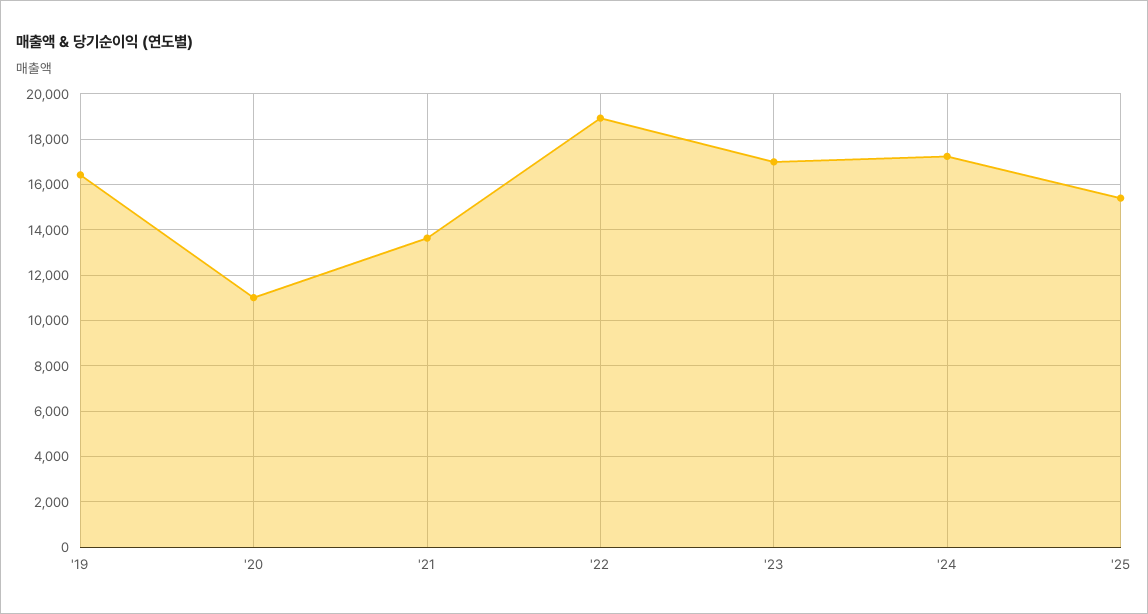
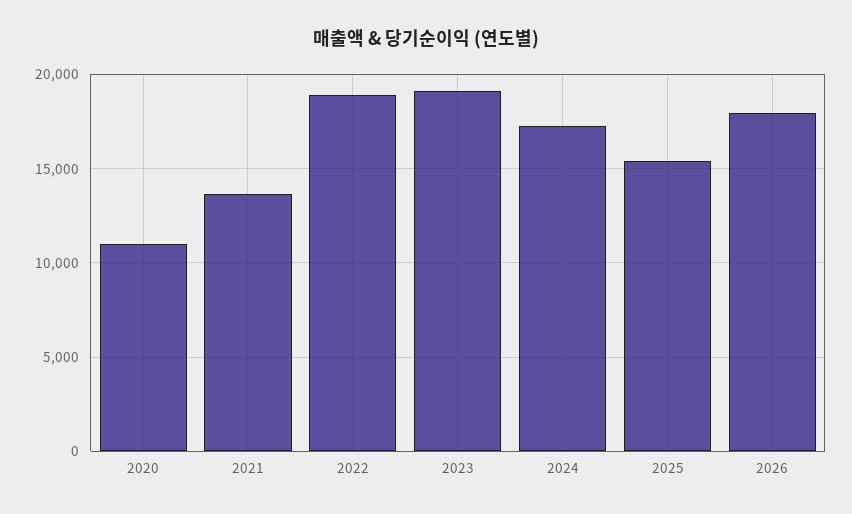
'19: 16500 -> none
'23: 17000 -> 19000
2026: none -> 18000

